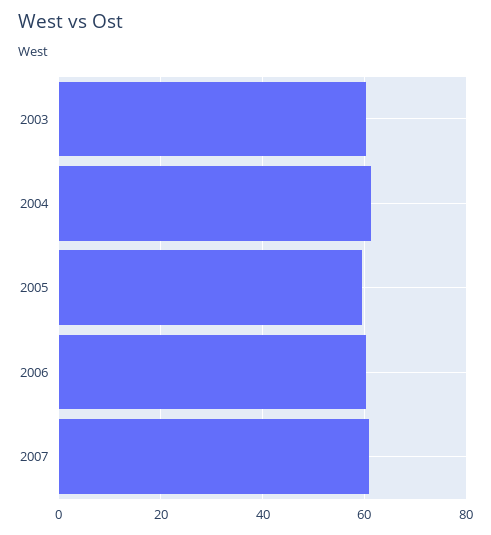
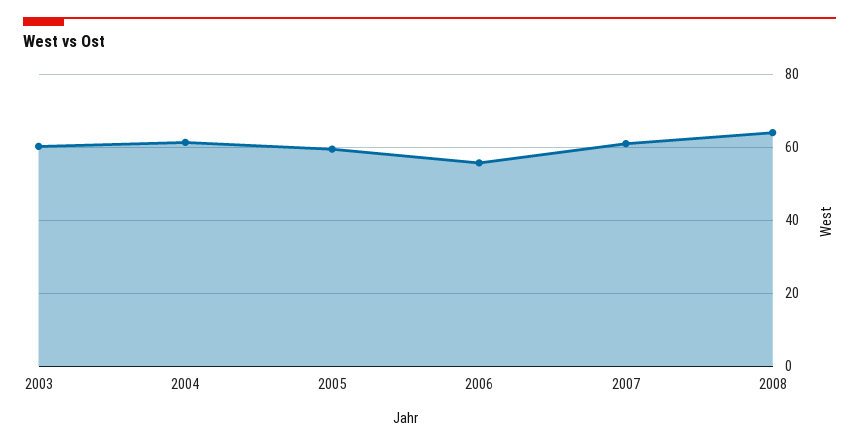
2006: 60 -> 56
2008: none -> 64

